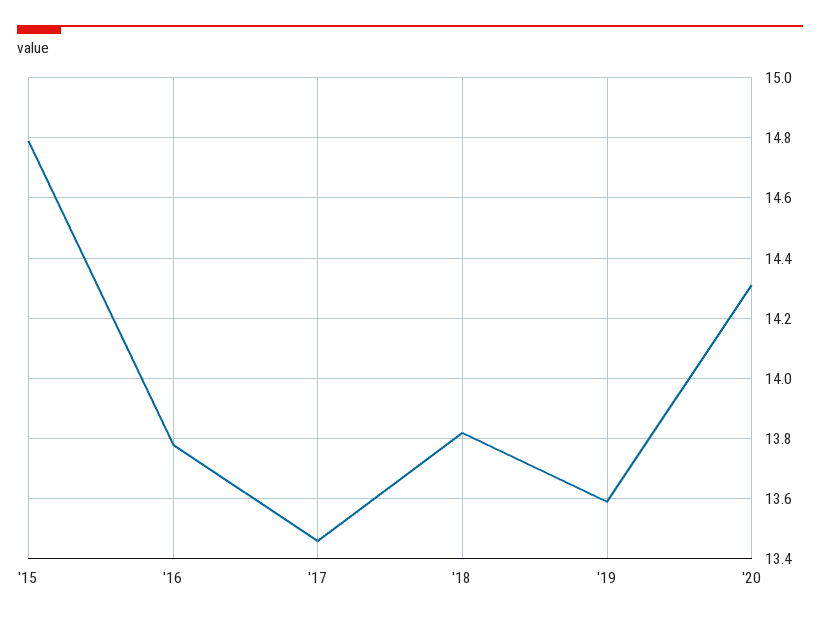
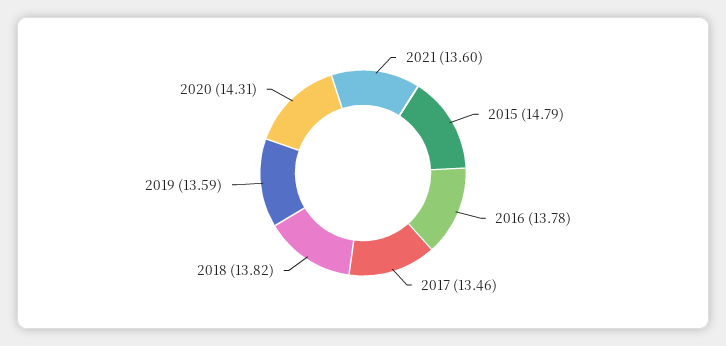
2021: none -> 13.6

